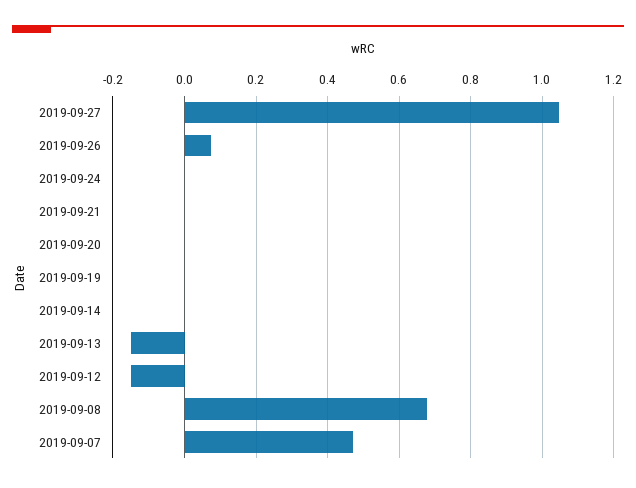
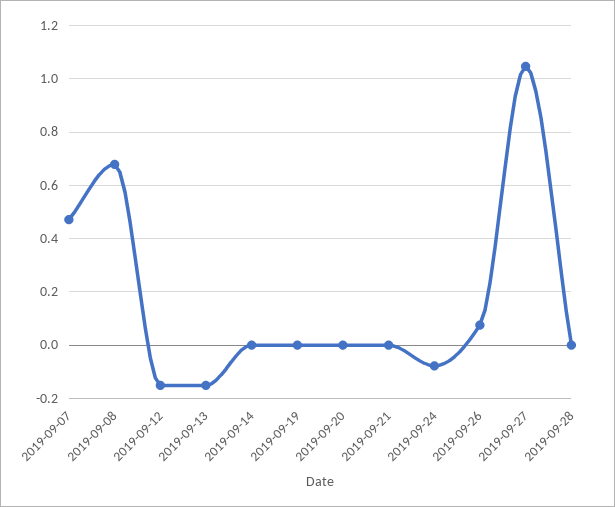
2019-09-24: 0 -> -0.075
2019-09-28: none -> 0

